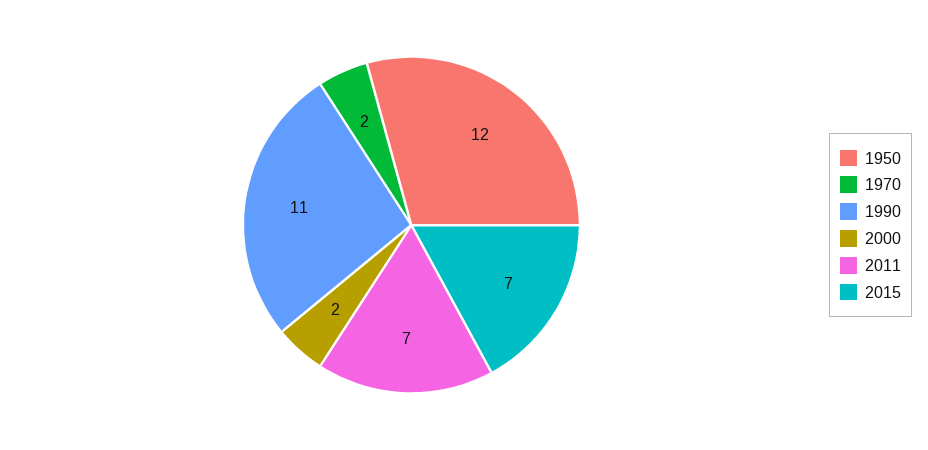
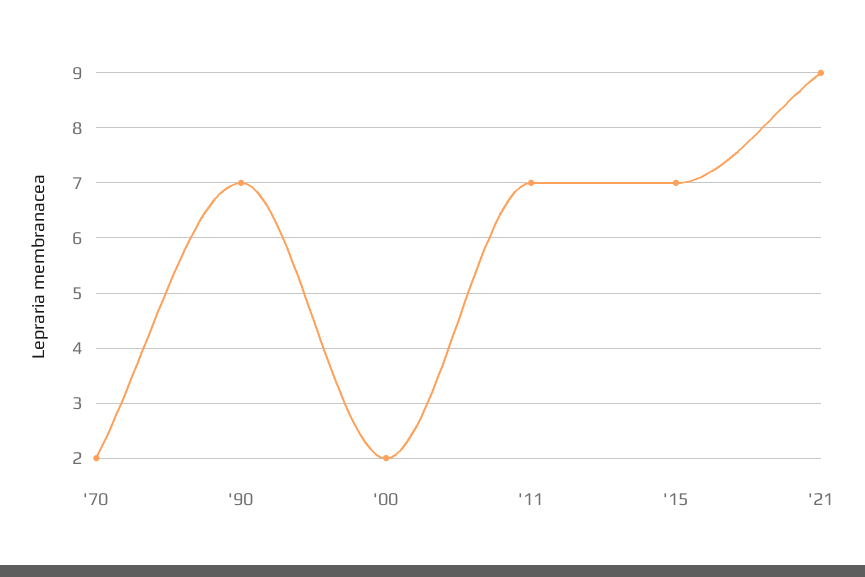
1950: 12 -> none
1990: 11 -> 7
'21: none -> 9

